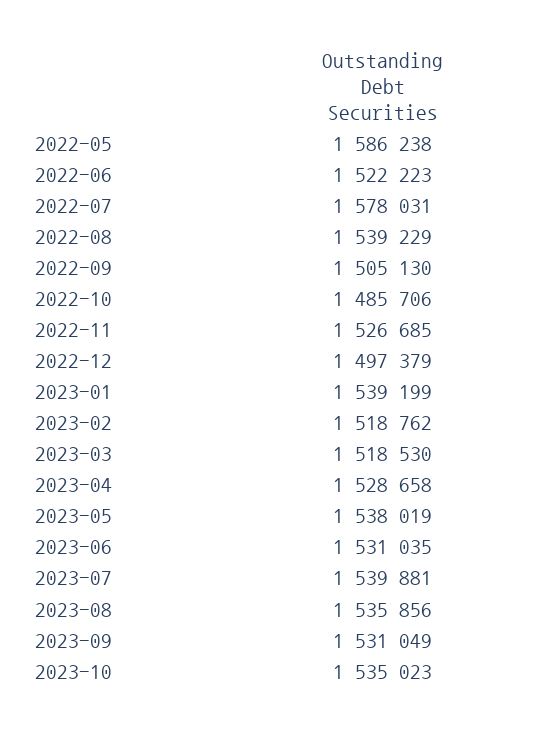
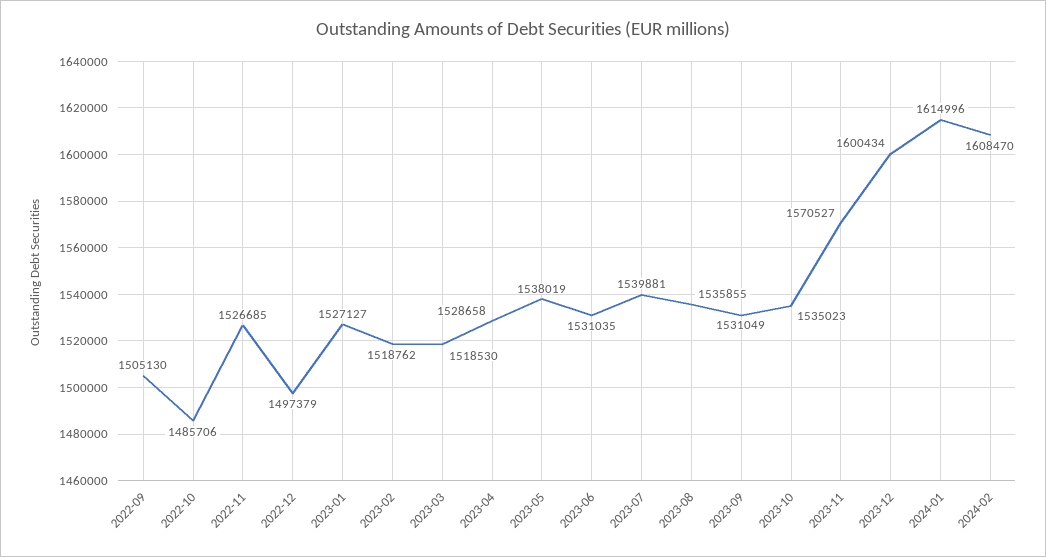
2022-05: 1586238 -> none
2022-06: 1522223 -> none
2022-07: 1578031 -> none
2022-08: 1539229 -> none
2023-01: 1539199 -> 1527127
2023-08: 1535856 -> 1535855
2023-11: none -> 1570527
2023-12: none -> 1600434
2024-01: none -> 1614996
2024-02: none -> 1608470

